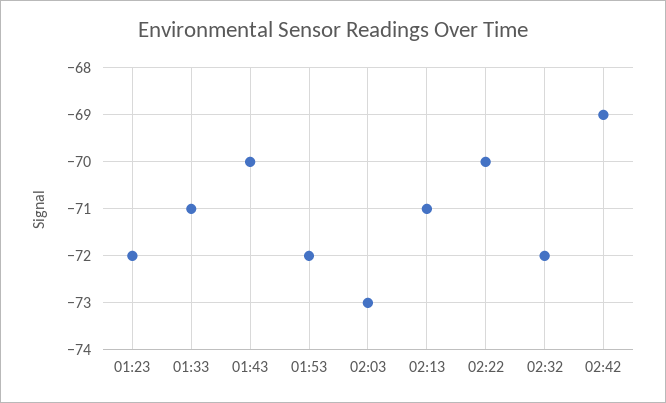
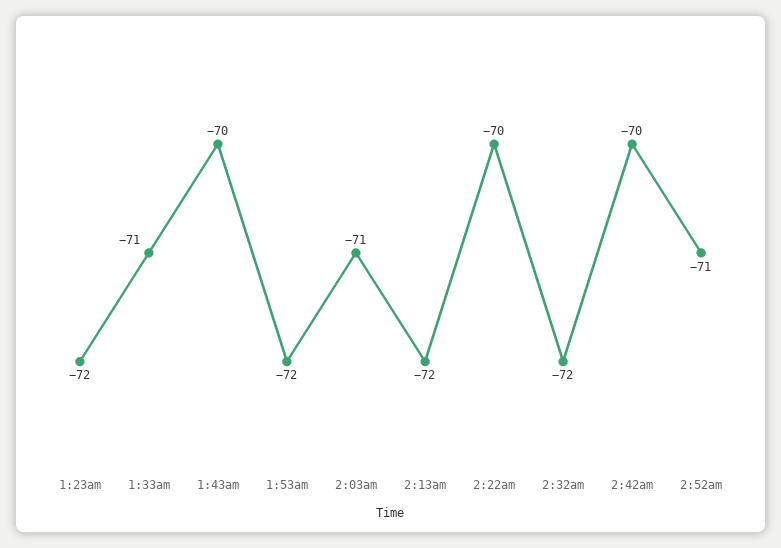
02:03: -73 -> -71
02:13: -71 -> -72
02:42: -69 -> -70
2:52am: none -> -71

